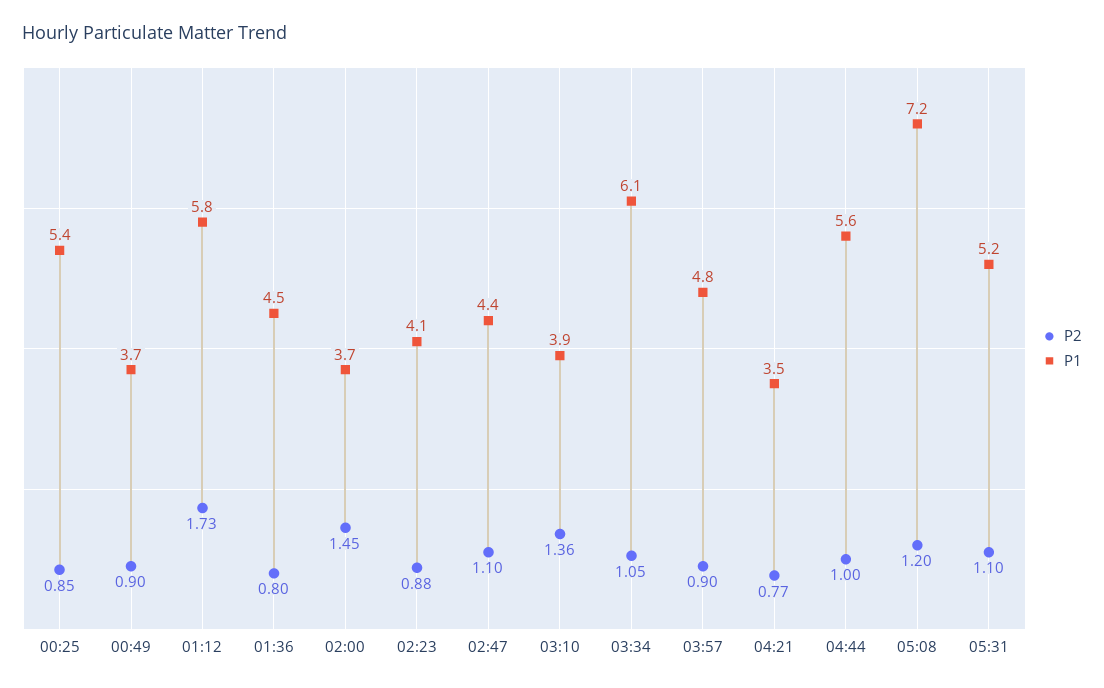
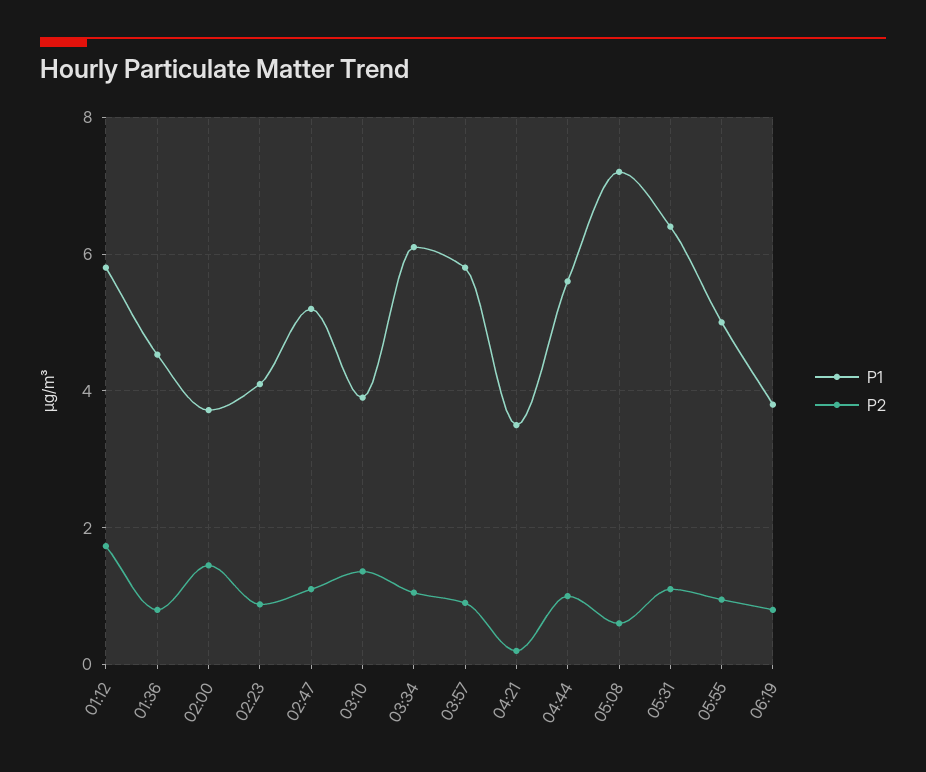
P2, 00:25: 0.85 -> none
P1, 00:25: 5.4 -> none
P2, 00:49: 0.9 -> none
P1, 00:49: 3.7 -> none
P1, 02:47: 4.4 -> 5.2
P1, 03:57: 4.8 -> 5.8
P2, 04:21: 0.77 -> 0.2
P2, 05:08: 1.2 -> 0.6
P1, 05:31: 5.2 -> 6.4
P1, 05:55: none -> 5
P2, 05:55: none -> 1
P1, 06:19: none -> 3.8
P2, 06:19: none -> 0.8

